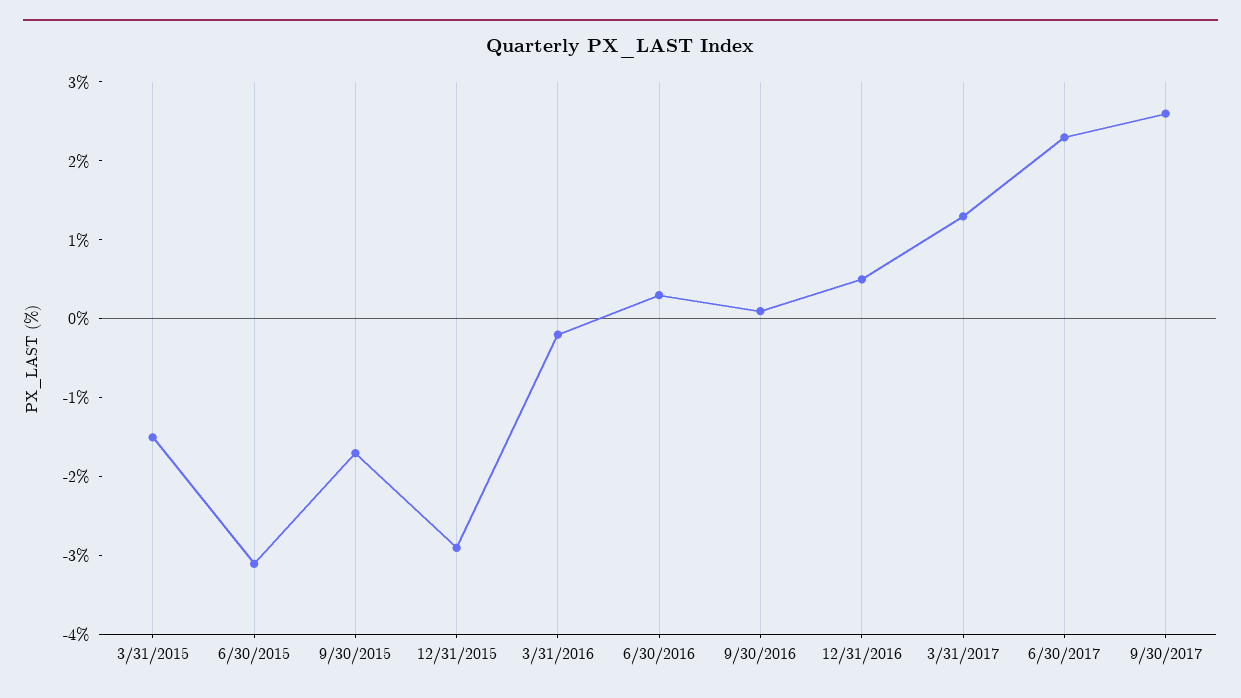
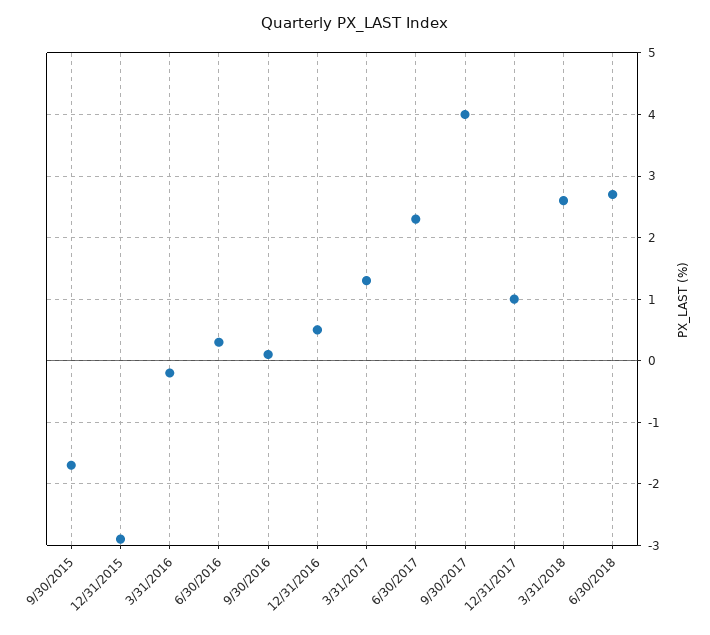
3/31/2015: -1.5 -> none
6/30/2015: -3 -> none
9/30/2017: 2.5 -> 4
12/31/2017: none -> 1
3/31/2018: none -> 2.6
6/30/2018: none -> 2.7

